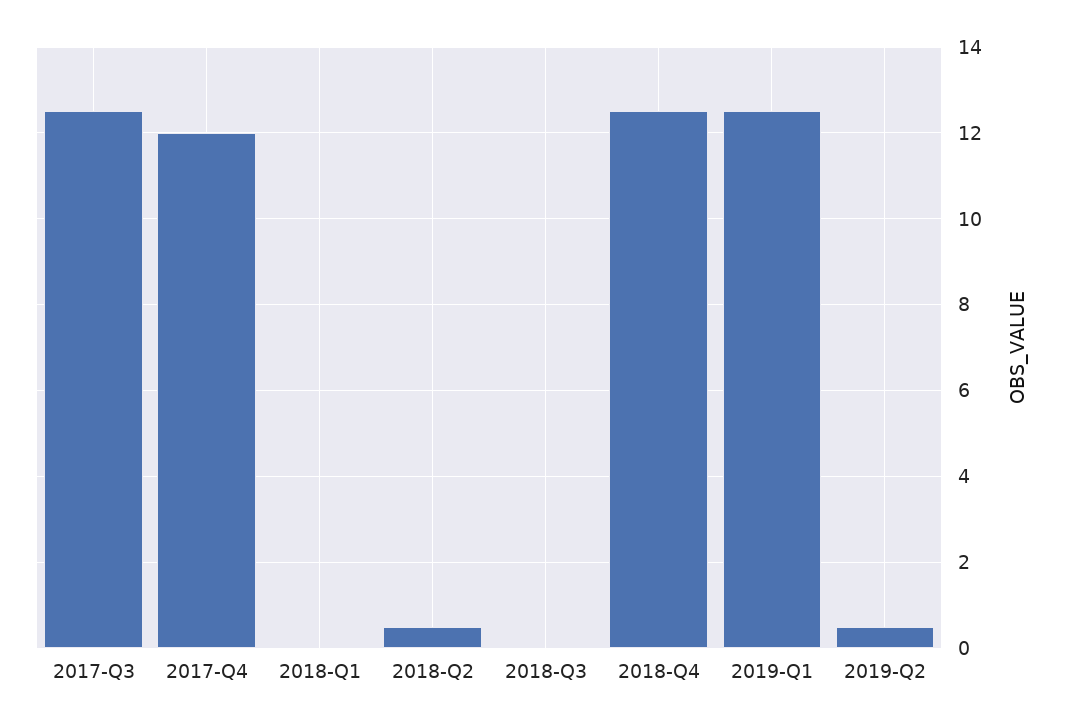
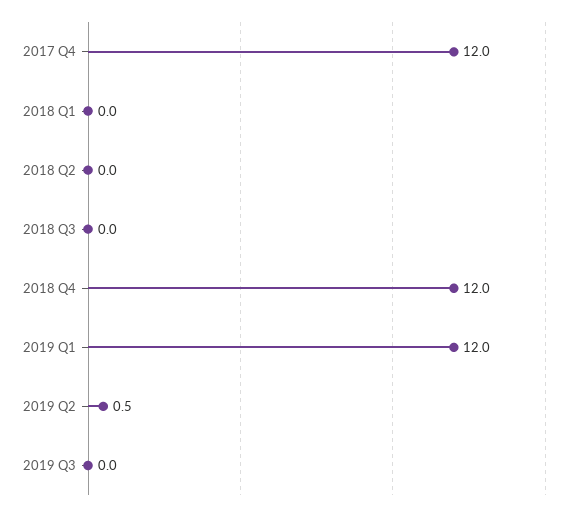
2017-Q3: 12.5 -> none
2018-Q2: 0.5 -> 0
2018-Q4: 12.5 -> 12
2019-Q1: 12.5 -> 12
2019 Q3: none -> 0

